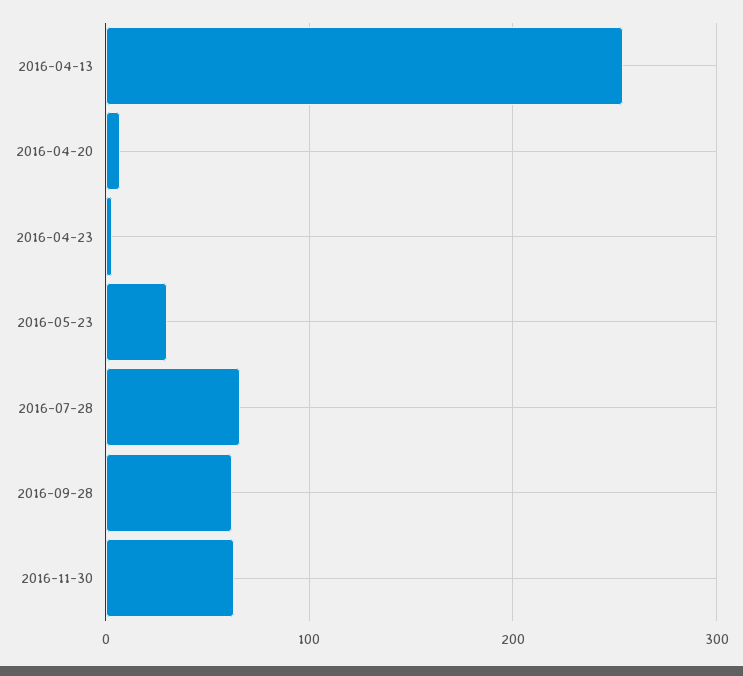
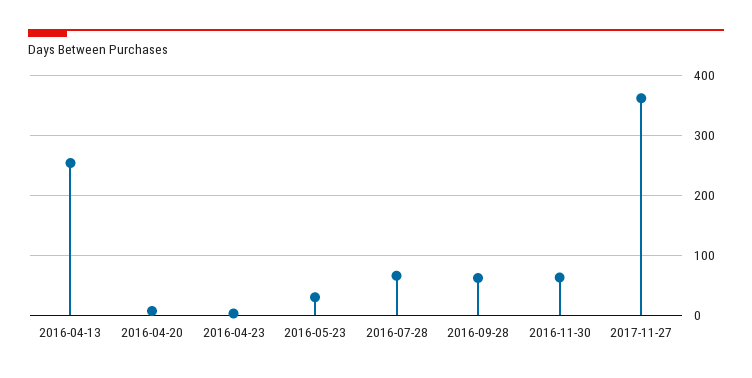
2017-11-27: none -> 360

